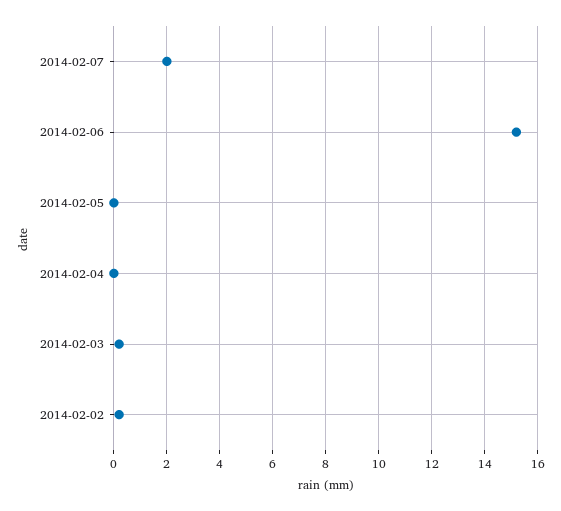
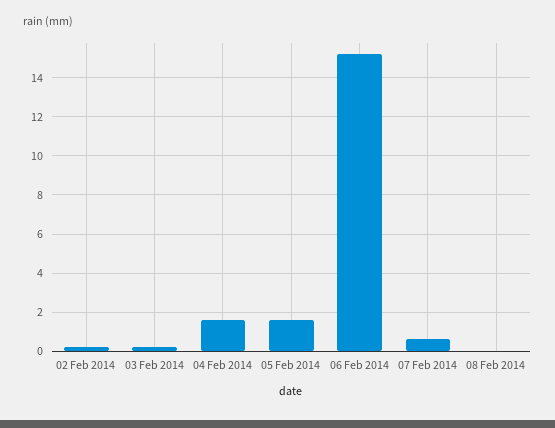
2014-02-07: 2 -> 0.5
2014-02-05: 0 -> 1.5
2014-02-04: 0 -> 1.5
08 Feb 2014: none -> 0

